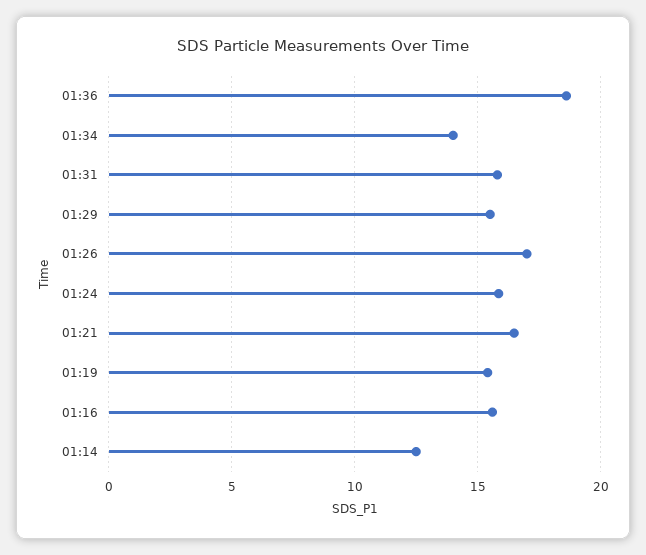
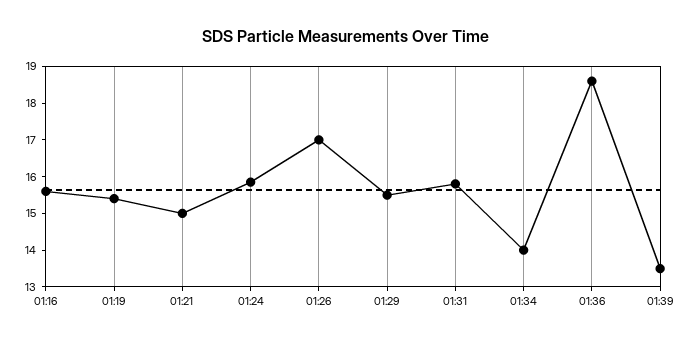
01:21: 16.5 -> 15
01:14: 12.5 -> none
01:39: none -> 13.5

